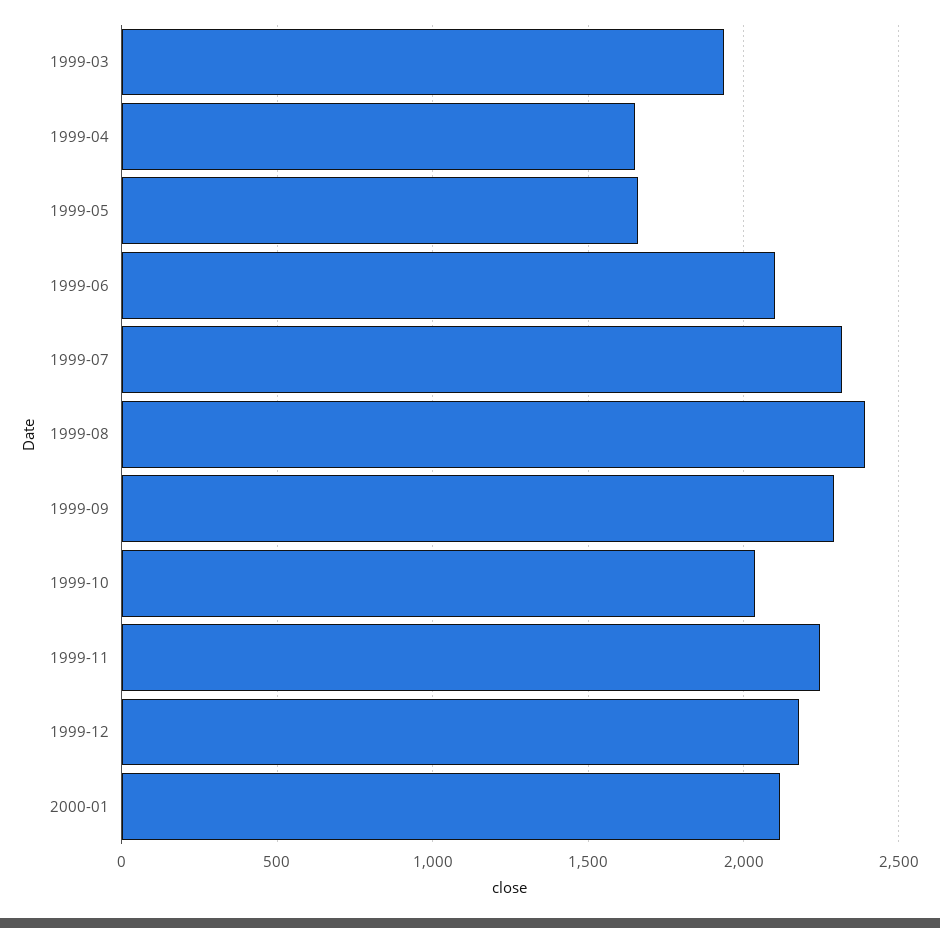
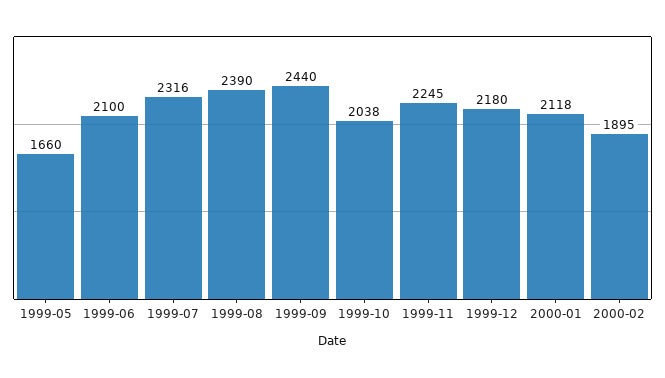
1999-03: 1950 -> none
1999-04: 1650 -> none
1999-09: 2300 -> 2440
2000-02: none -> 1895

